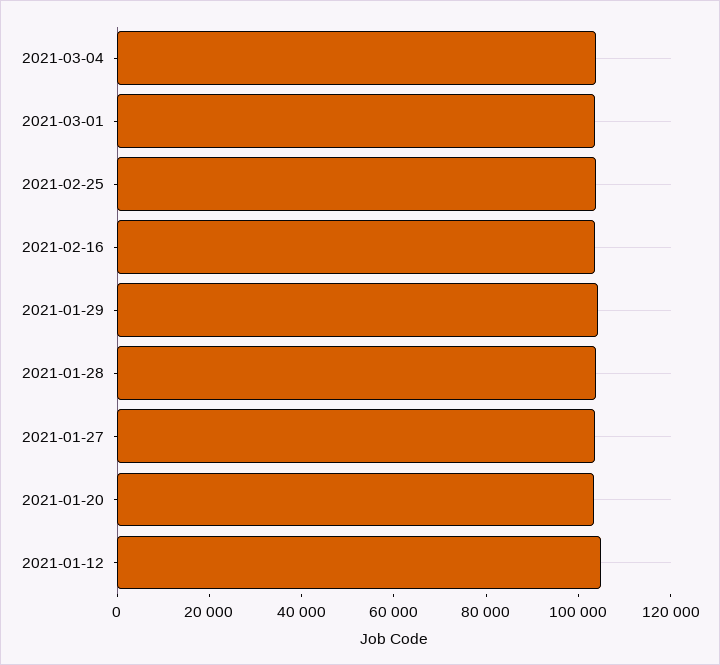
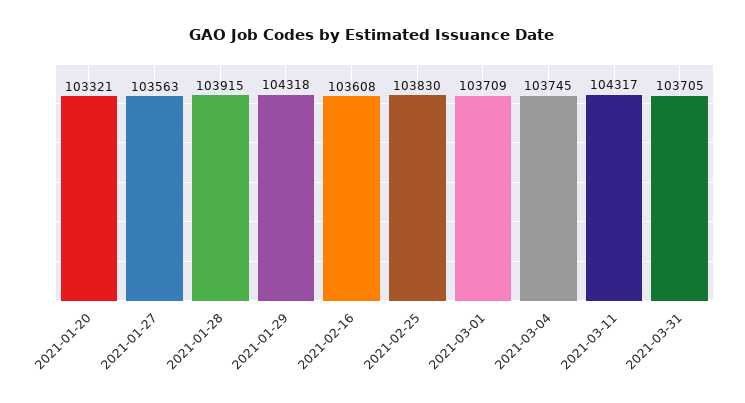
2021-01-12: 105000 -> none
2021-03-11: none -> 104317
2021-03-31: none -> 103705

